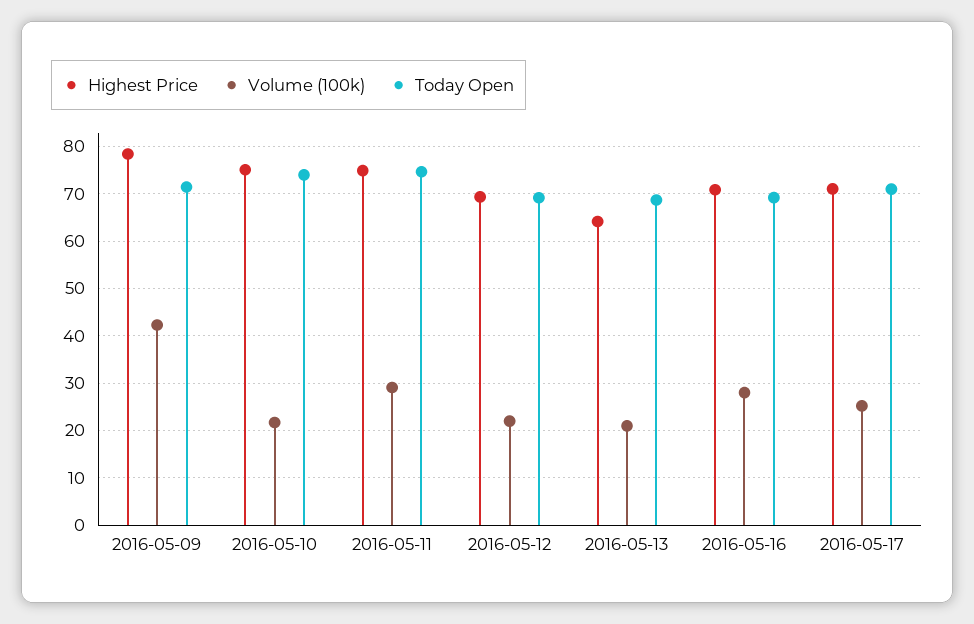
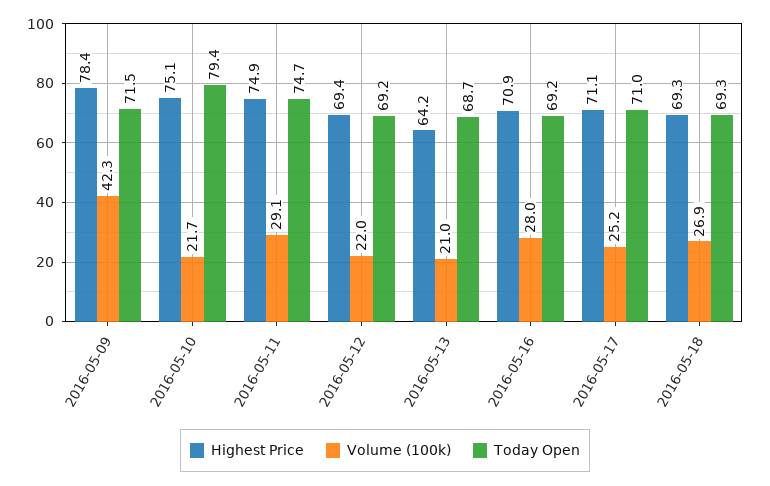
Today Open, 2016-05-10: 74 -> 79.4
Highest Price, 2016-05-18: none -> 69.3
Volume (100k), 2016-05-18: none -> 26.9
Today Open, 2016-05-18: none -> 69.3

